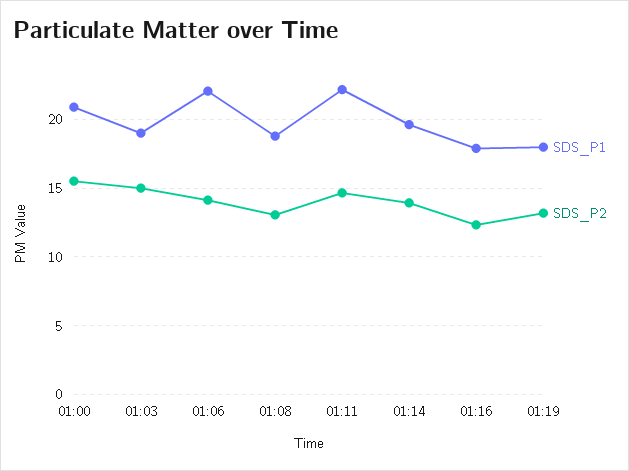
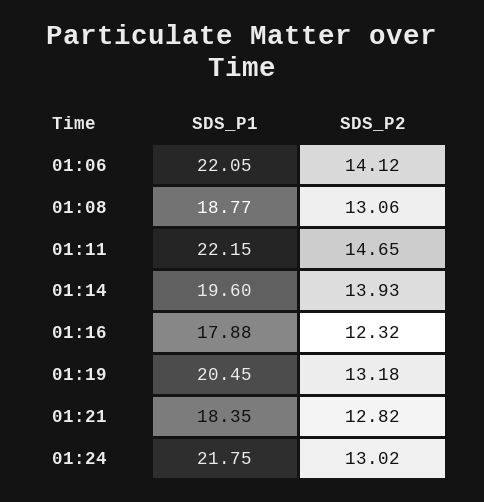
SDS_P1, 01:00: 21 -> none
SDS_P2, 01:00: 15.5 -> none
SDS_P1, 01:03: 19 -> none
SDS_P2, 01:03: 15 -> none
SDS_P1, 01:19: 18 -> 20.45
SDS_P1, 01:21: none -> 18.35
SDS_P2, 01:21: none -> 12.82
SDS_P1, 01:24: none -> 21.75
SDS_P2, 01:24: none -> 13.02

